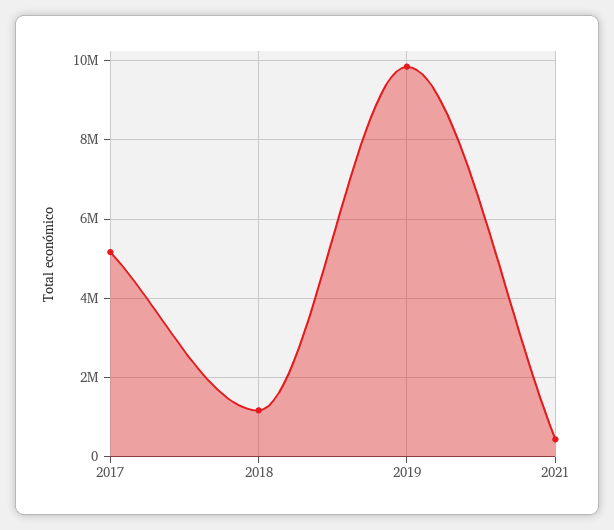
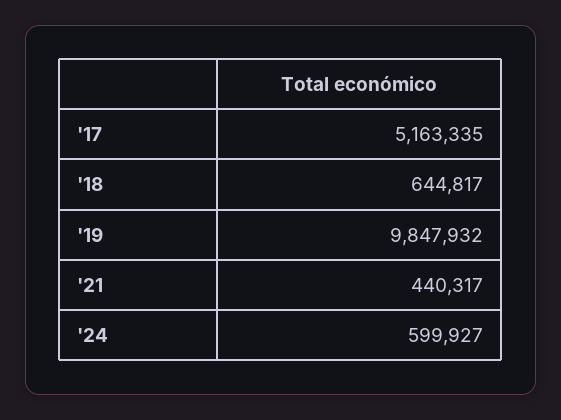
2018: 1200000 -> 644817
'24: none -> 599927

